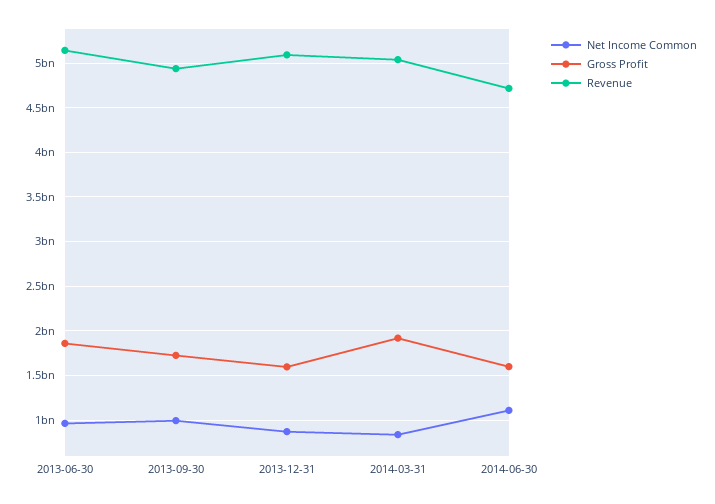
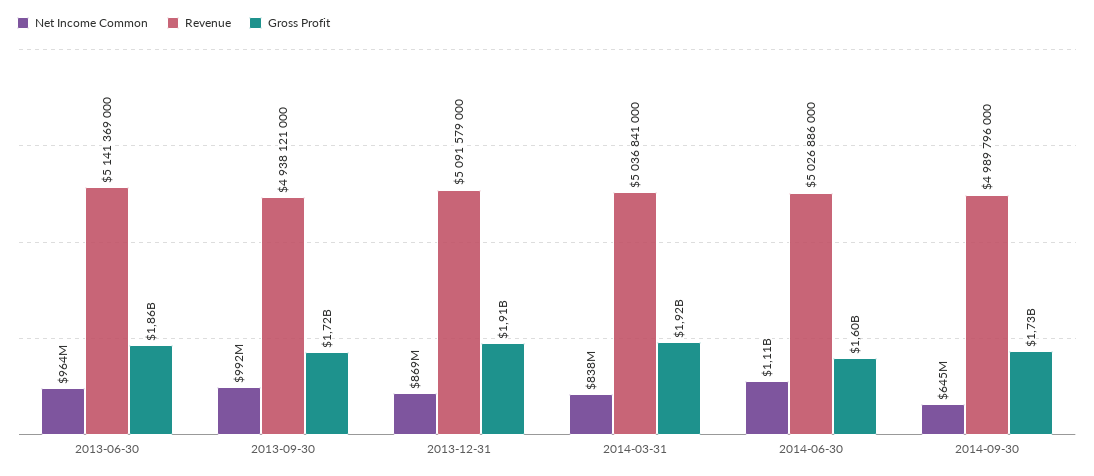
Gross Profit, 2013-12-31: 1600000000 -> 1910000000
Revenue, 2014-06-30: 4700000000 -> 5026886000
Net Income Common, 2014-09-30: none -> 645000000
Revenue, 2014-09-30: none -> 4989796000
Gross Profit, 2014-09-30: none -> 1730000000

